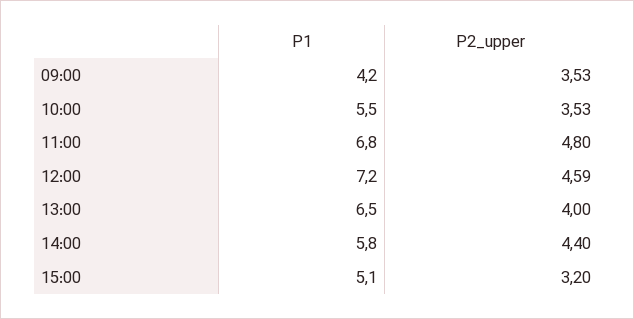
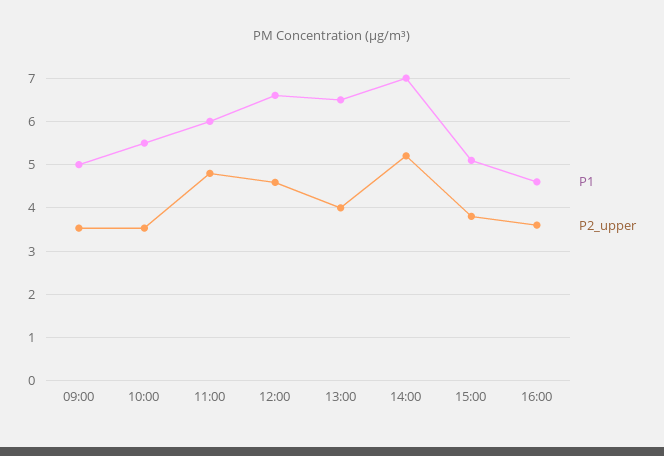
P1, 09:00: 4.2 -> 5
P1, 11:00: 6.8 -> 6
P1, 12:00: 7.2 -> 6.6
P1, 14:00: 5.8 -> 7
P2_upper, 14:00: 4.4 -> 5.2
P2_upper, 15:00: 3.2 -> 3.8
P1, 16:00: none -> 4.6
P2_upper, 16:00: none -> 3.6

